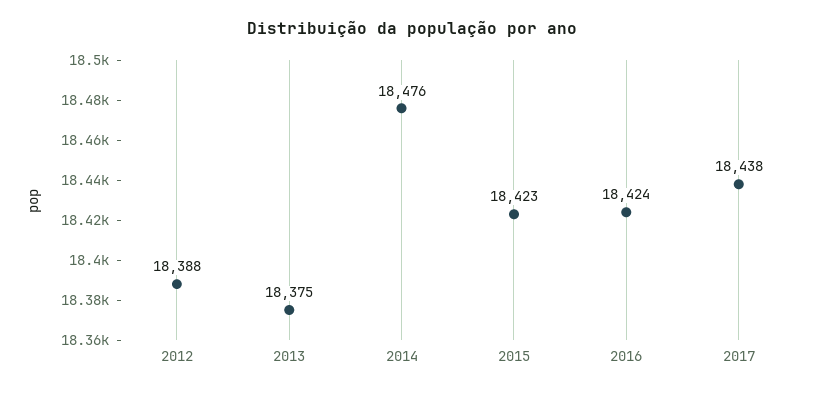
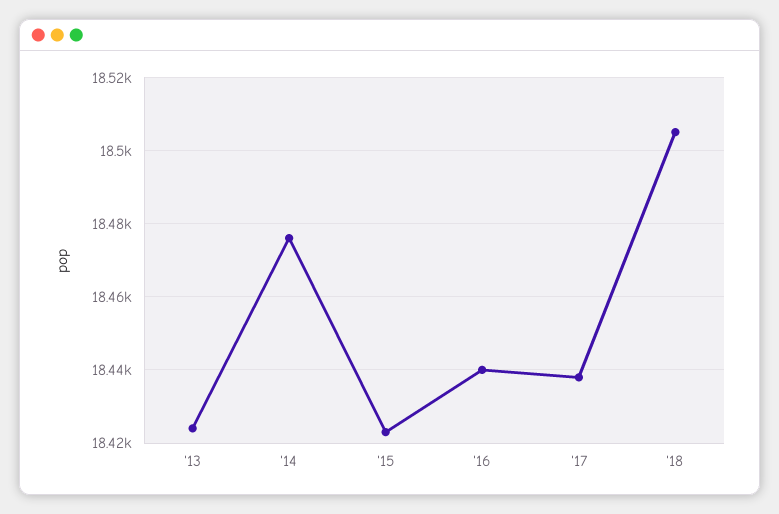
2012: 18388 -> none
2013: 18375 -> 18425
2016: 18424 -> 18440
'18: none -> 18505

